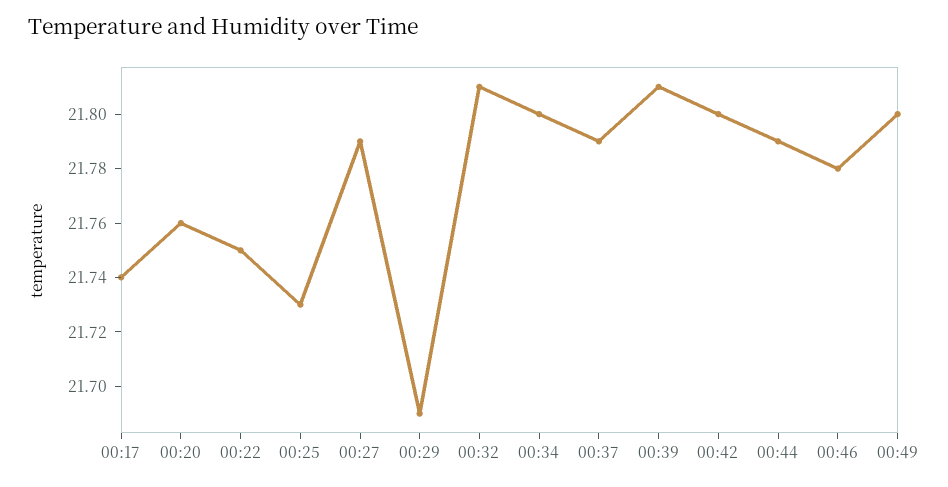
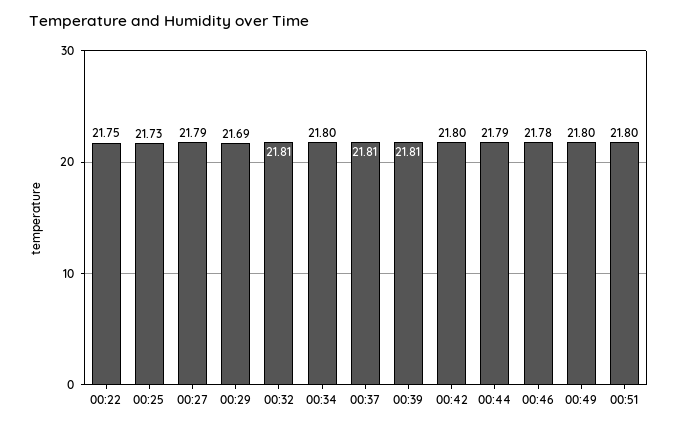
00:17: 21.74 -> none
00:20: 21.76 -> none
00:37: 21.79 -> 21.81
00:51: none -> 21.8

